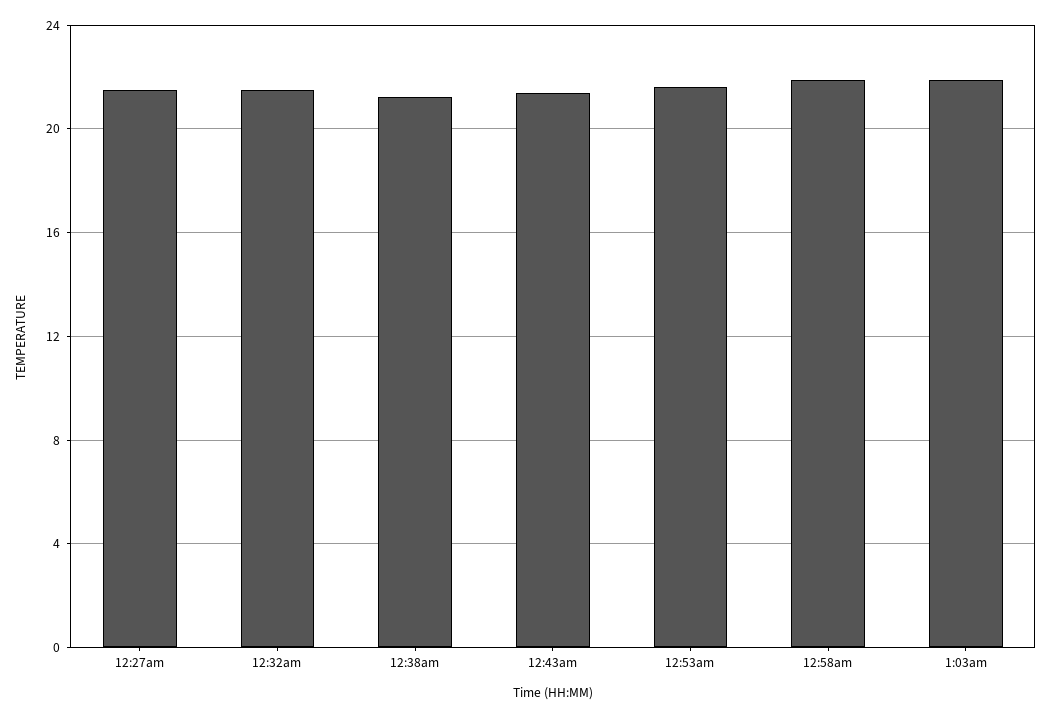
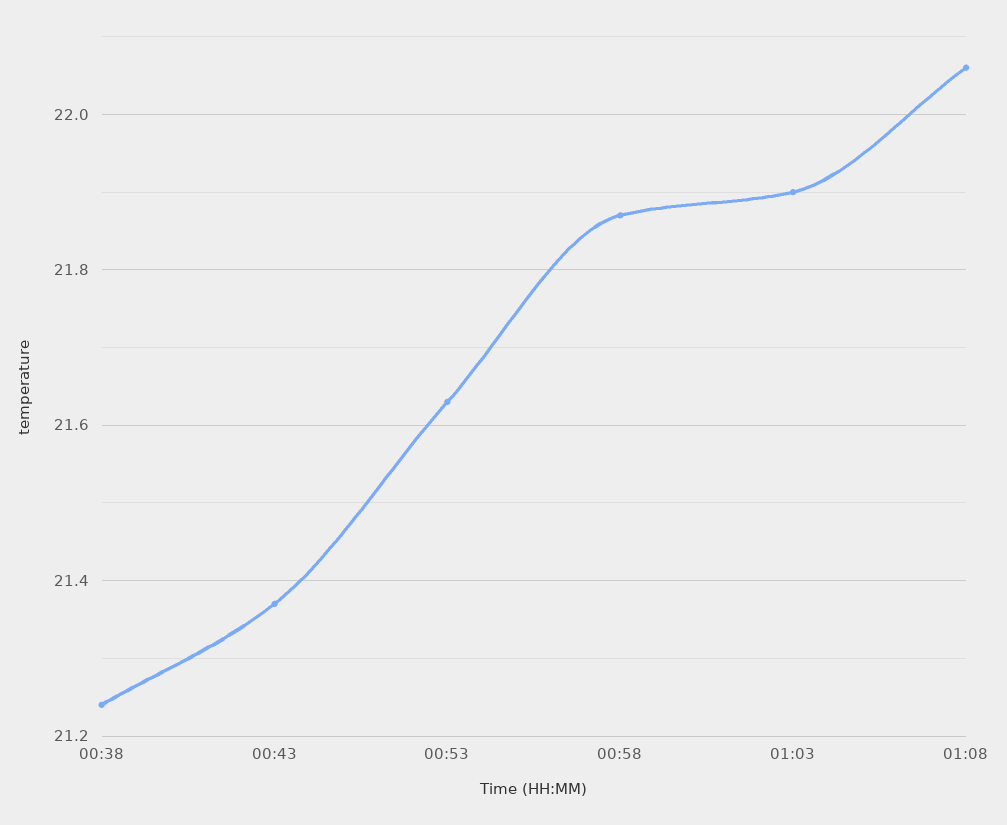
12:27am: 21.5 -> none
12:32am: 21.5 -> none
01:08: none -> 22.05

